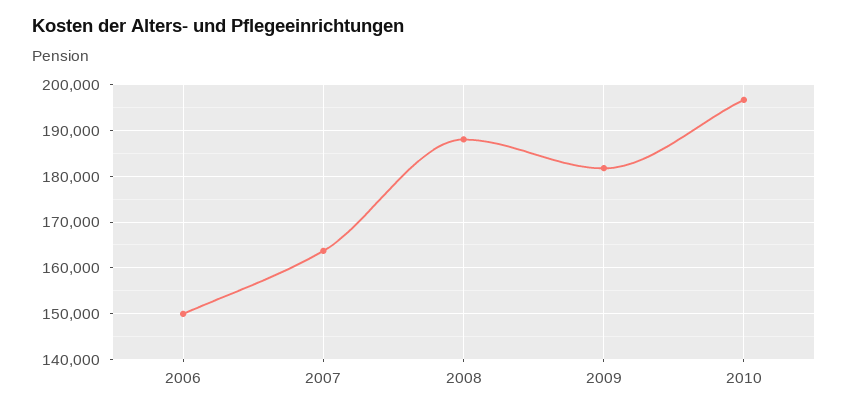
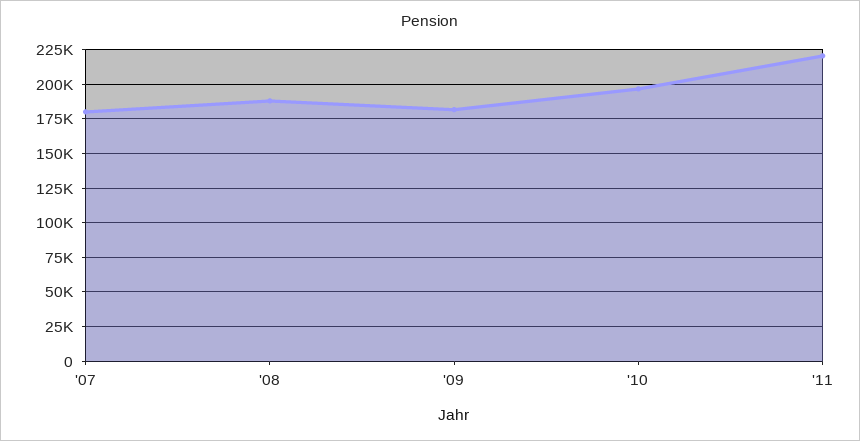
2006: 150000 -> none
2007: 164000 -> 180000
'11: none -> 220000

